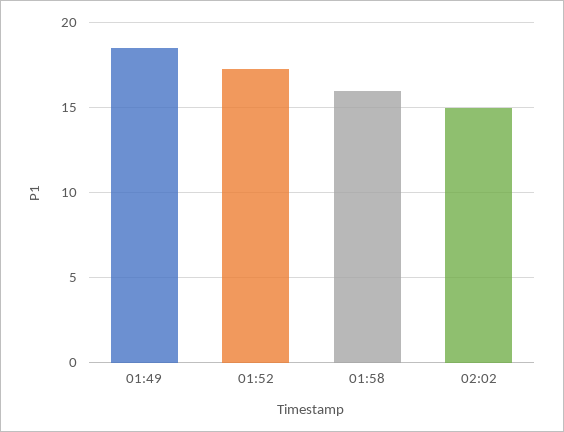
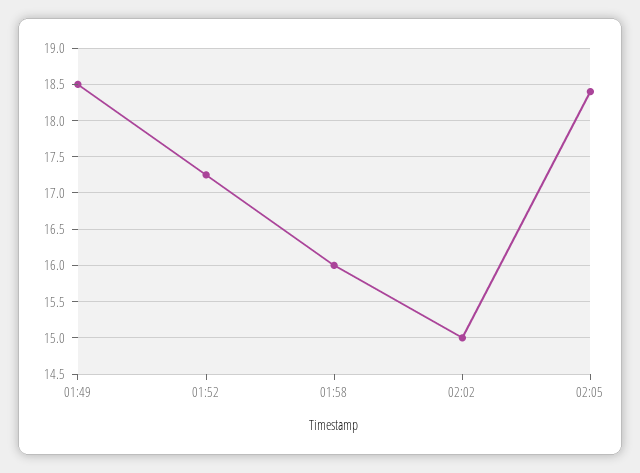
02:05: none -> 18.4

